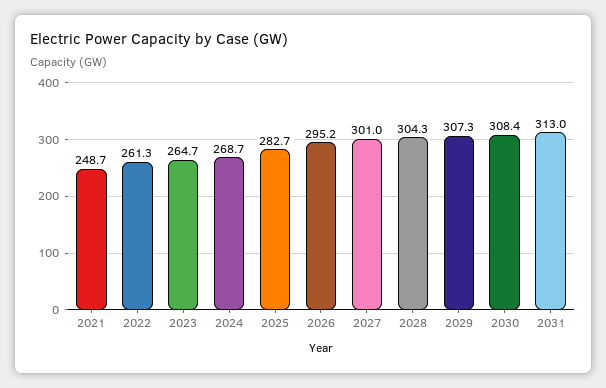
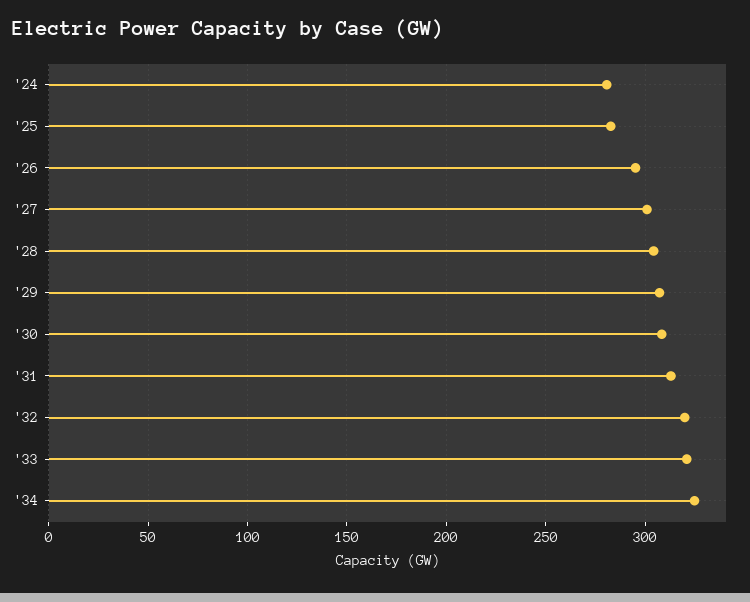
2021: 248.7 -> none
2022: 261.3 -> none
2023: 264.7 -> none
2024: 268.7 -> 280
'32: none -> 320
'33: none -> 320
'34: none -> 325

